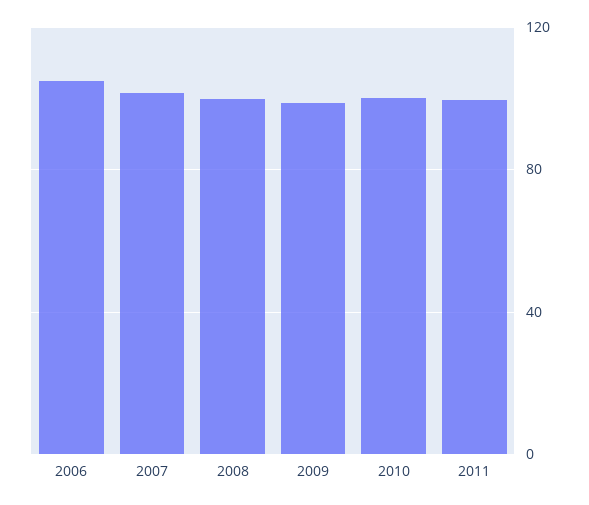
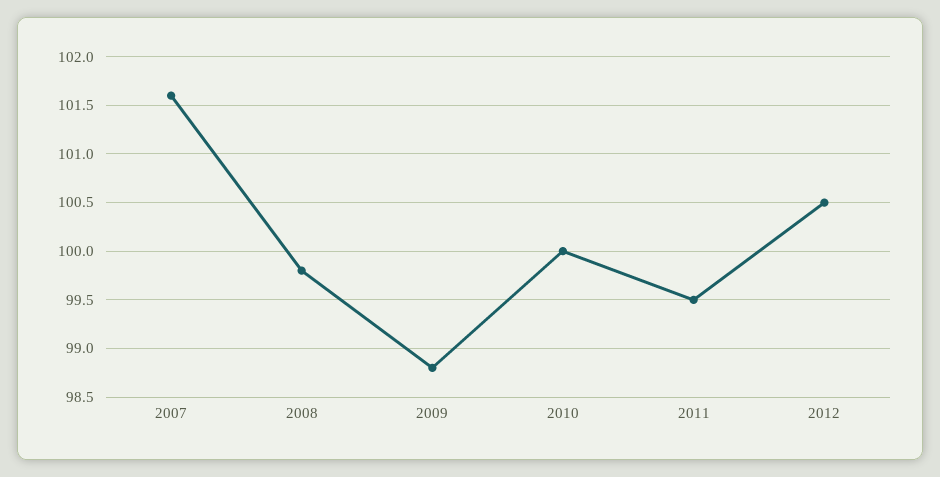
2006: 105 -> none
2012: none -> 100.5

